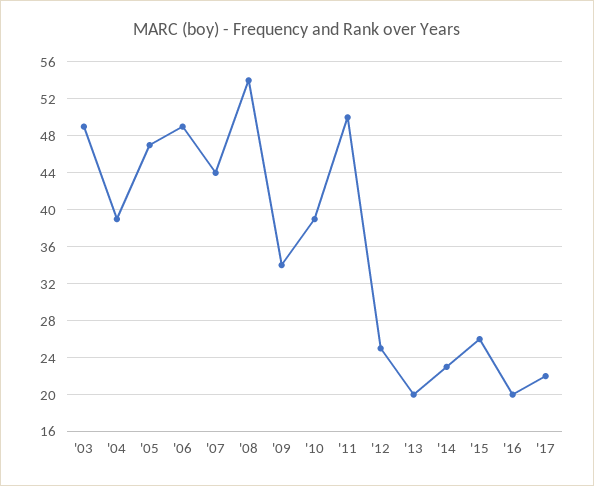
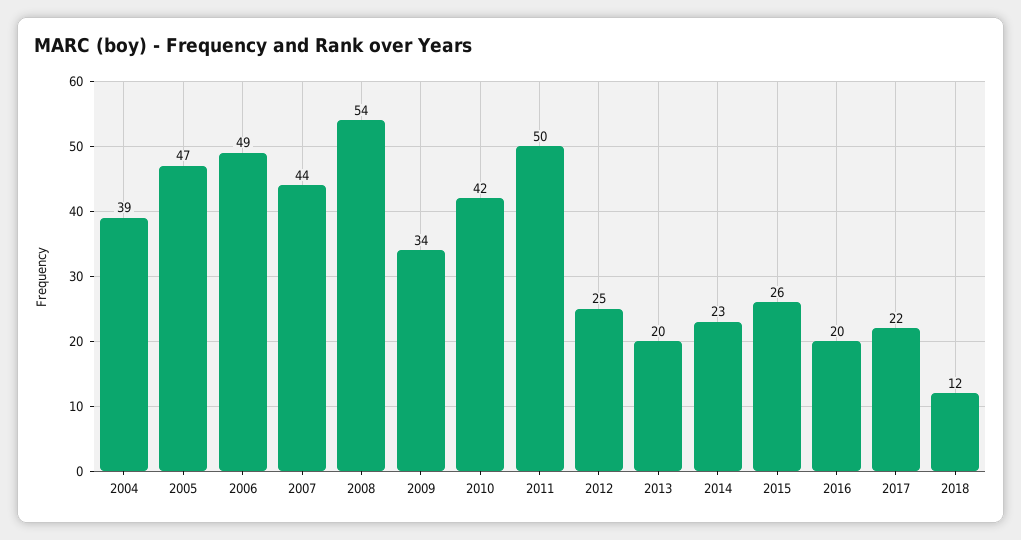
'03: 49 -> none
'10: 39 -> 42
2018: none -> 12

